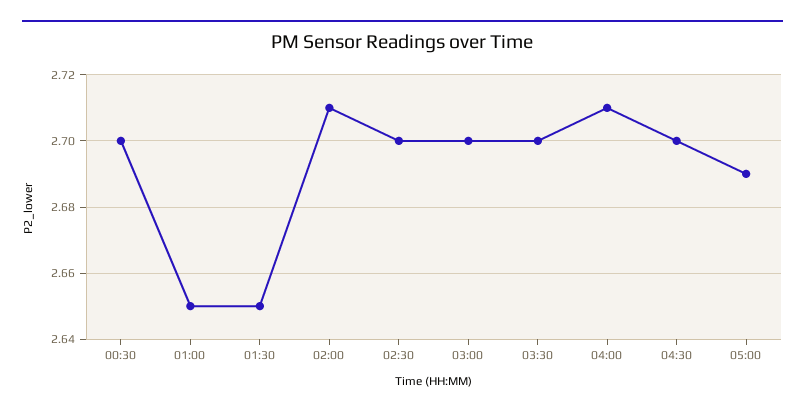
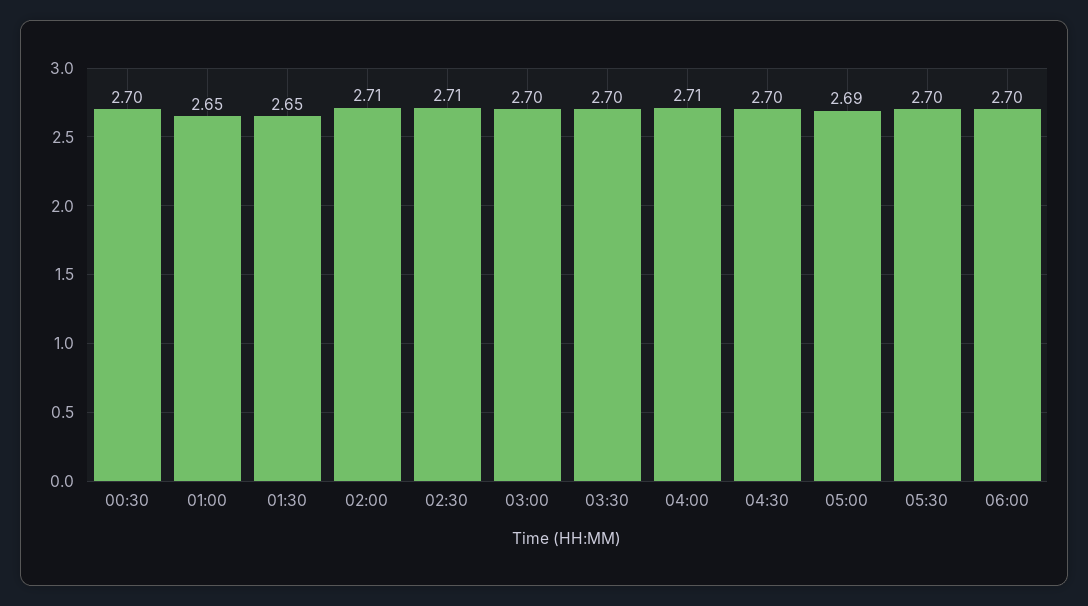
02:30: 2.7 -> 2.71
05:30: none -> 2.7
06:00: none -> 2.7

